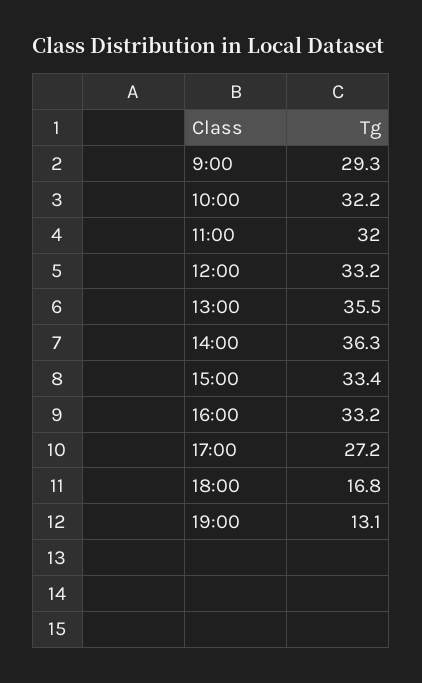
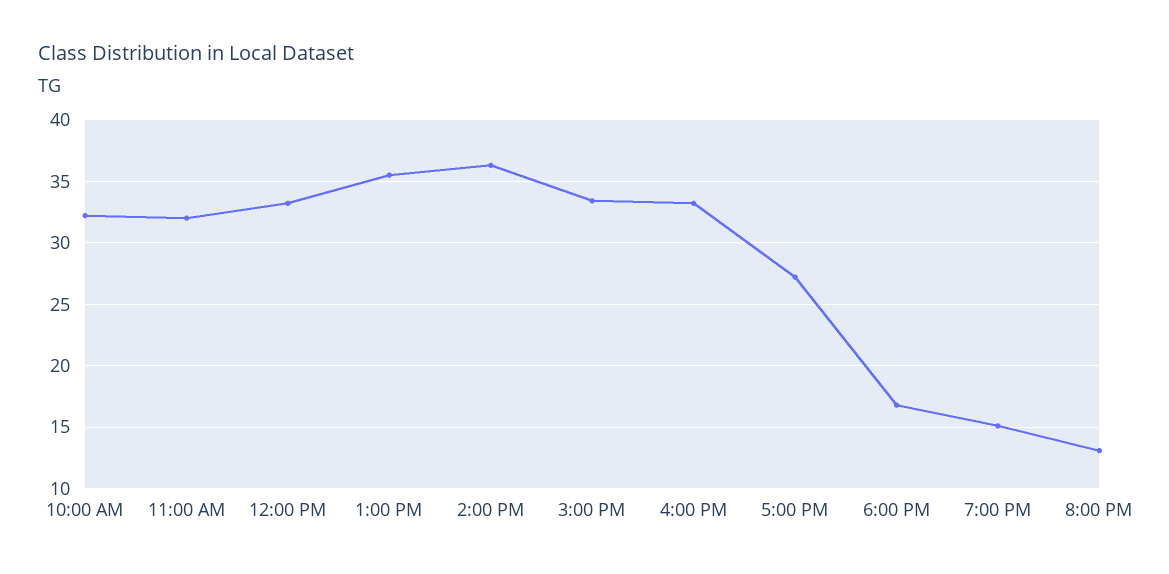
9:00: 29.3 -> none
19:00: 13.1 -> 15
8:00 PM: none -> 13

